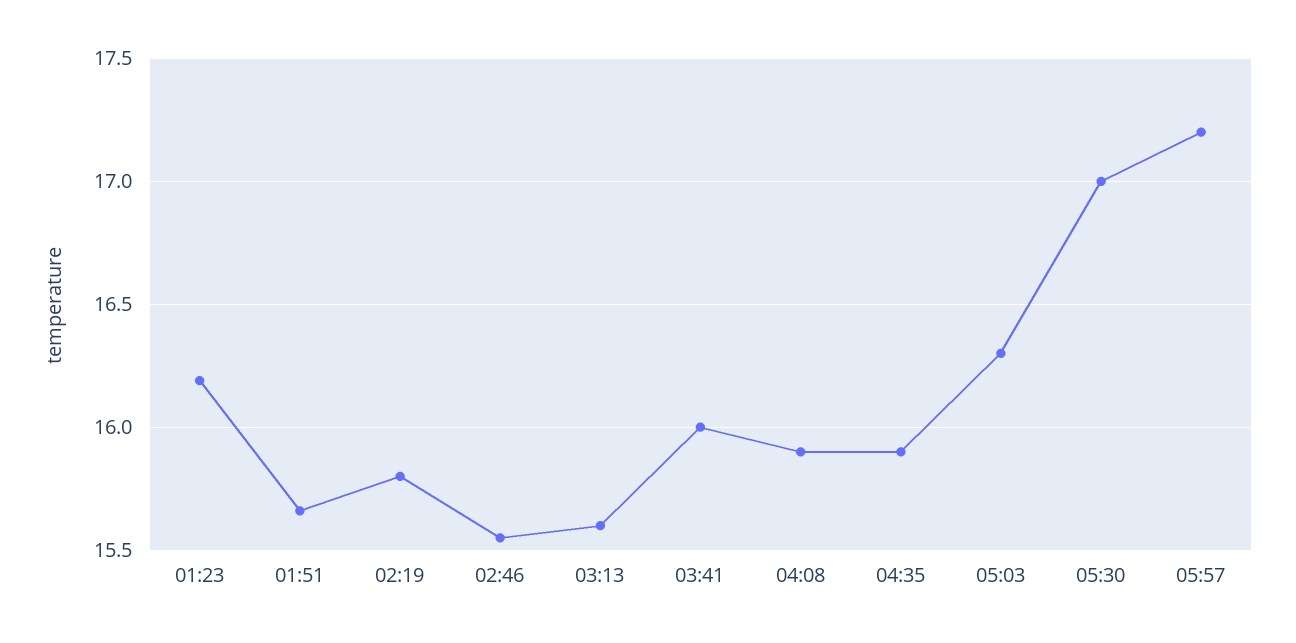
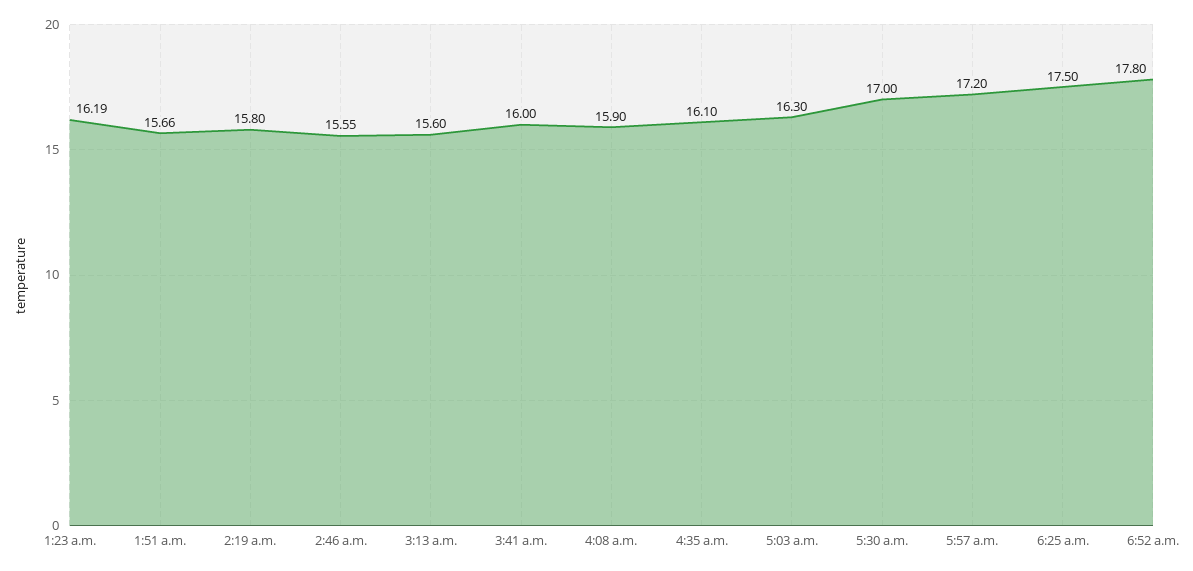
04:35: 15.9 -> 16.1
6:25 a.m.: none -> 17.5
6:52 a.m.: none -> 17.8

